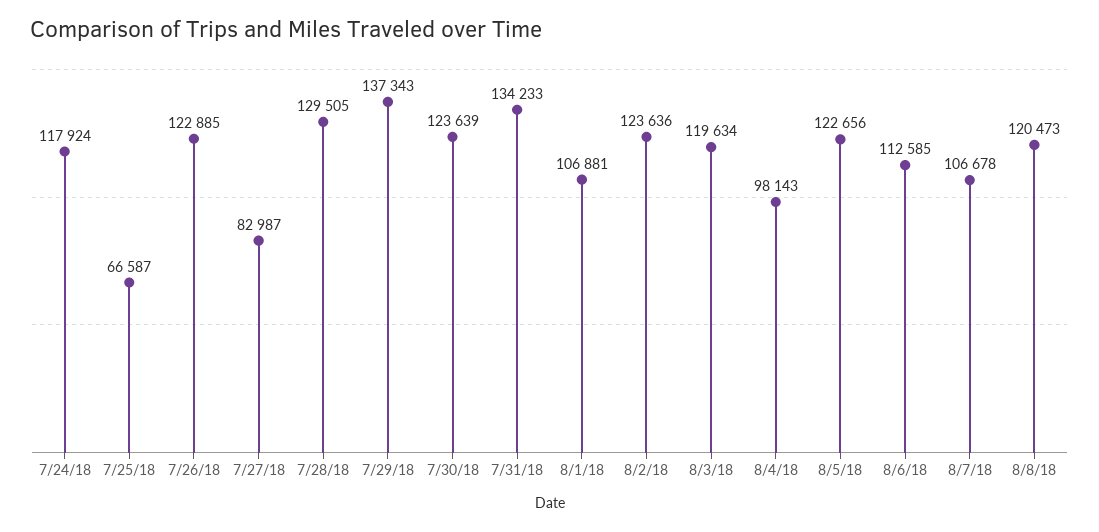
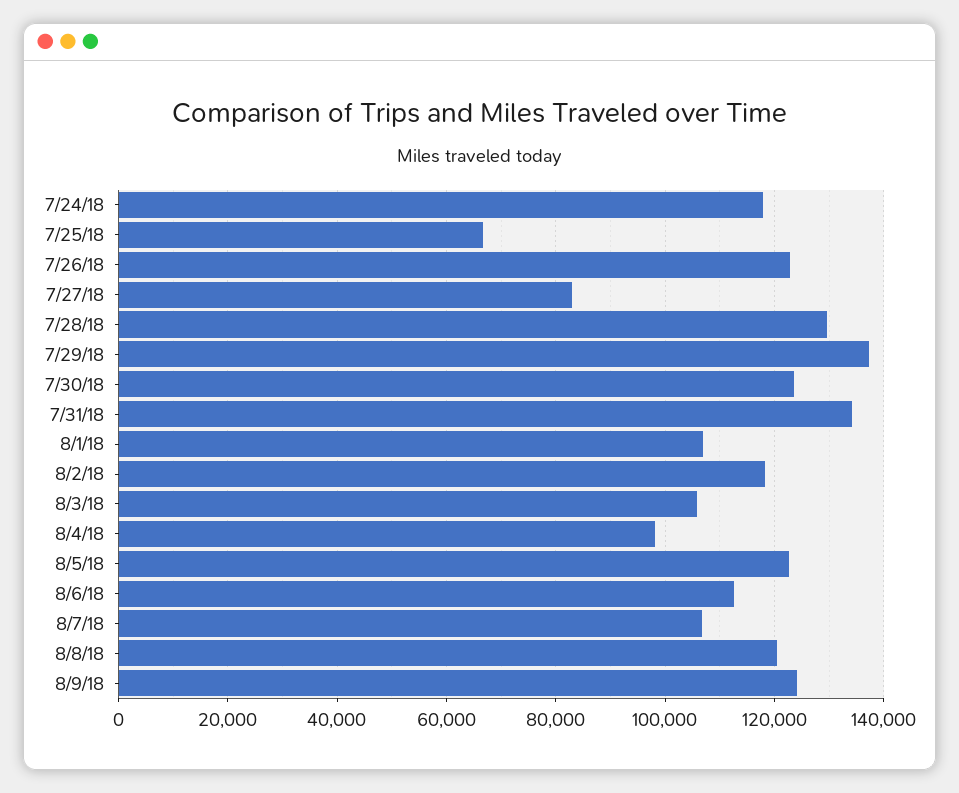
8/2/18: 123636 -> 118000
8/3/18: 119634 -> 106000
8/9/18: none -> 124000

